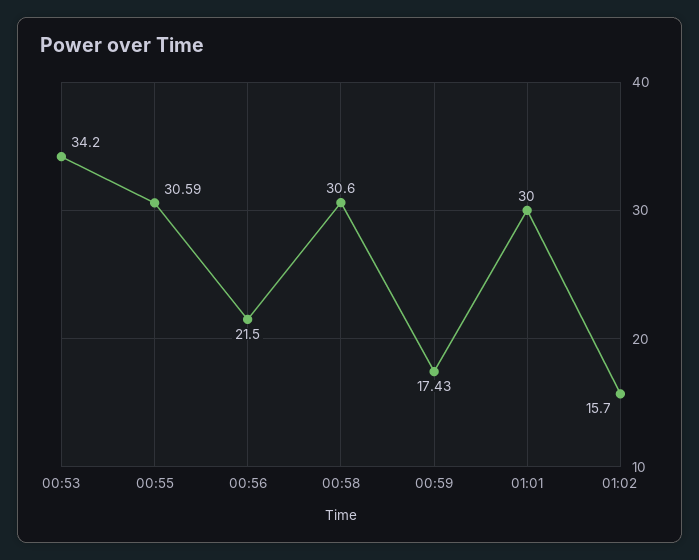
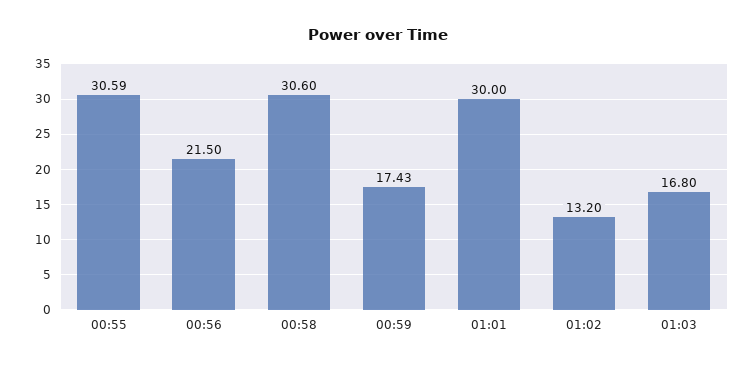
00:53: 34.2 -> none
01:02: 15.7 -> 13.2
01:03: none -> 16.8

